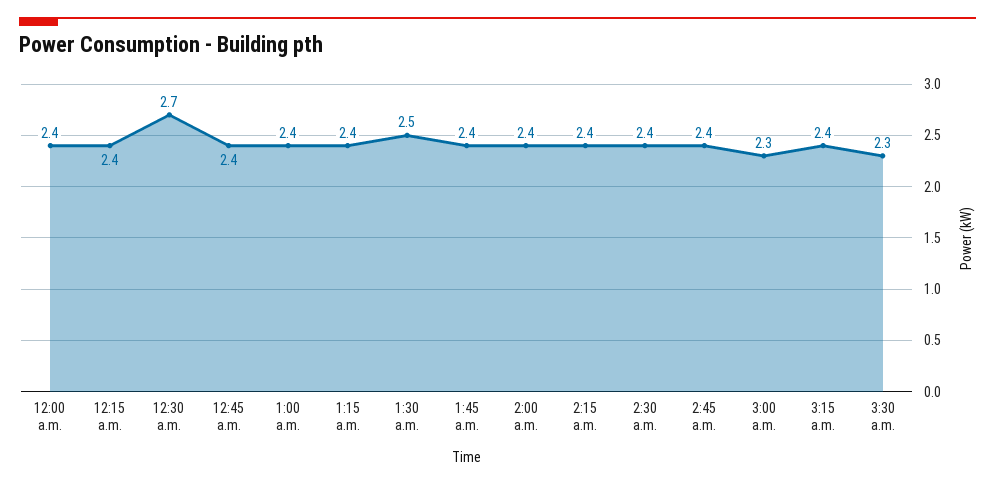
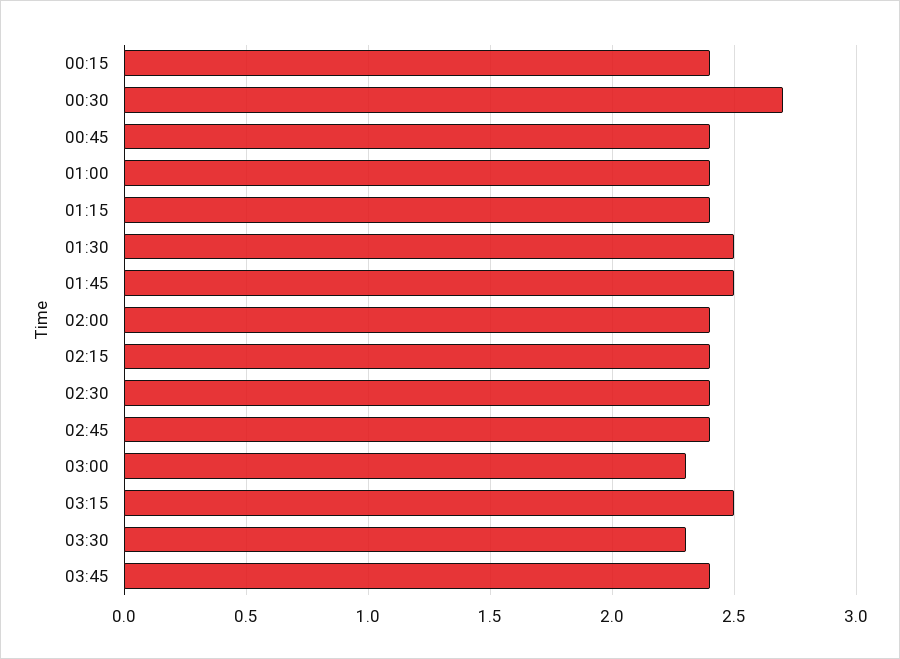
12:00 a.m.: 2.4 -> none
1:45 a.m.: 2.4 -> 2.5
3:15 a.m.: 2.4 -> 2.5
03:45: none -> 2.4

